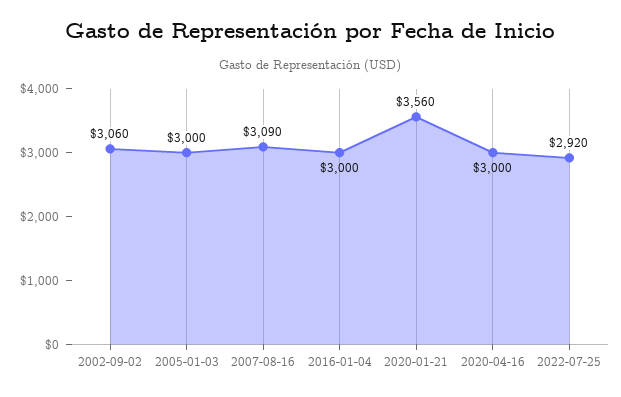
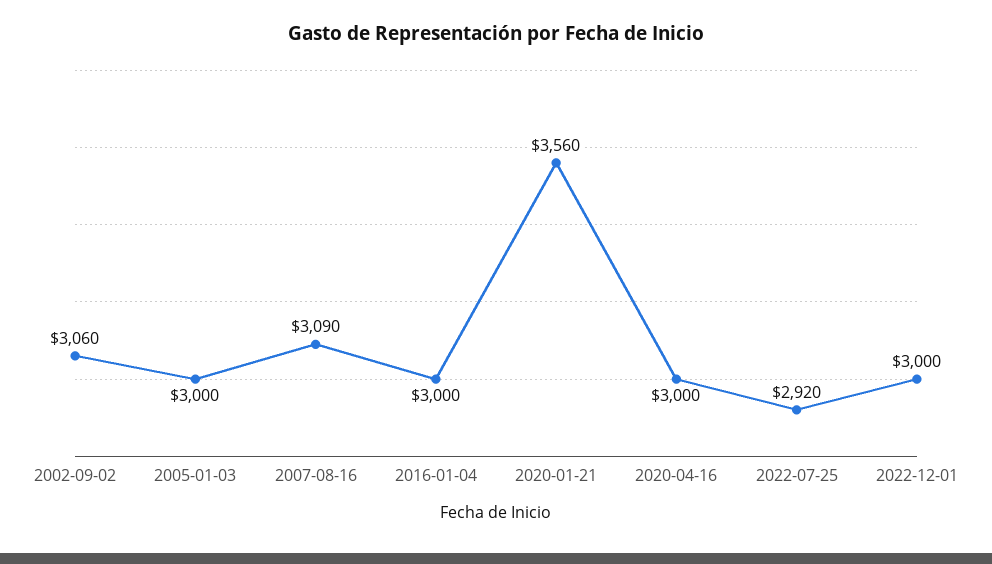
2022-12-01: none -> 3000

